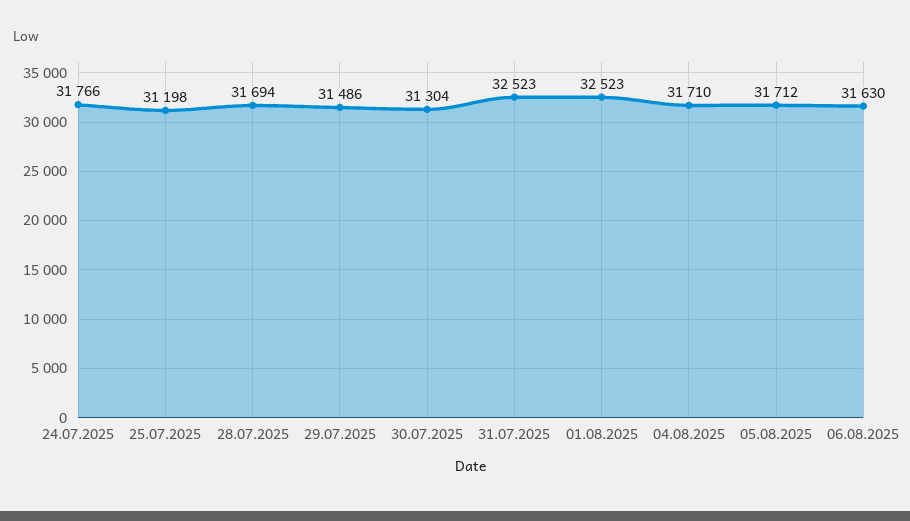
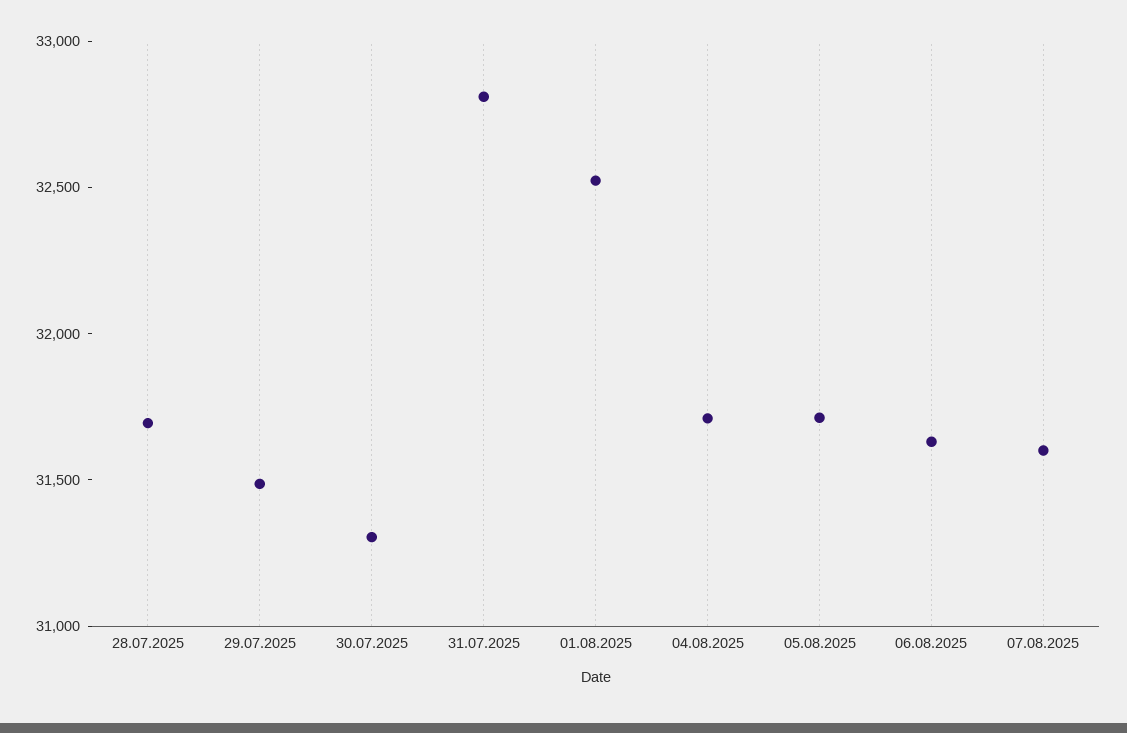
24.07.2025: 31766 -> none
25.07.2025: 31198 -> none
31.07.2025: 32523 -> 32800
07.08.2025: none -> 31600

